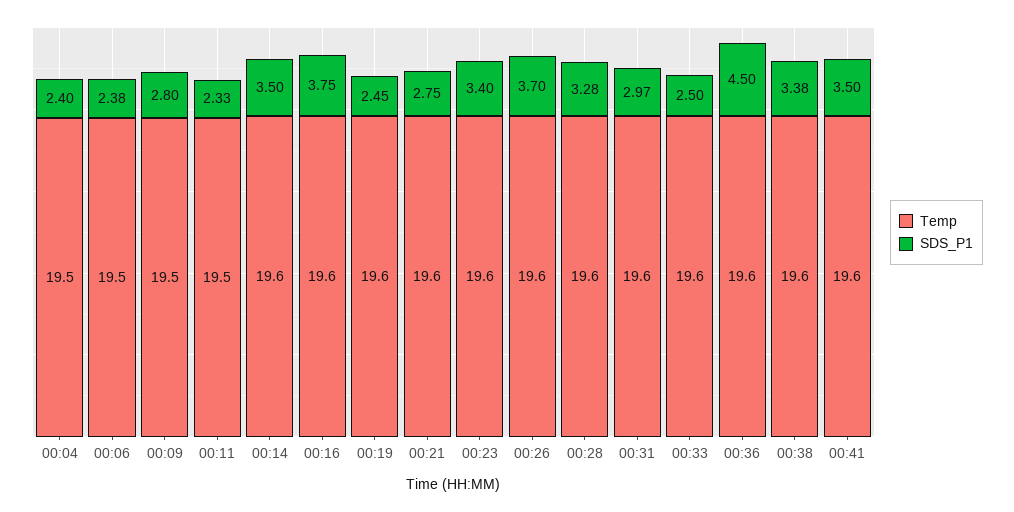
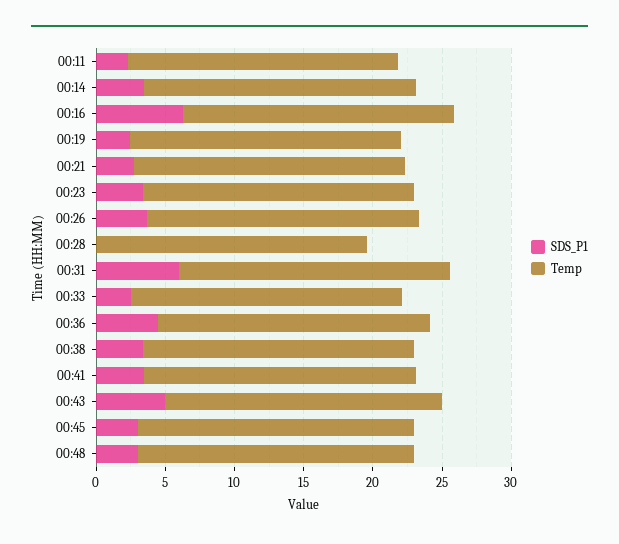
Temp, 00:04: 19.5 -> none
SDS_P1, 00:04: 2.4 -> none
Temp, 00:06: 19.5 -> none
SDS_P1, 00:06: 2.38 -> none
Temp, 00:09: 19.5 -> none
SDS_P1, 00:09: 2.8 -> none
SDS_P1, 00:16: 3.75 -> 6
SDS_P1, 00:28: 3.28 -> 0
SDS_P1, 00:31: 2.97 -> 6
SDS_P1, 00:43: none -> 5
Temp, 00:43: none -> 20
SDS_P1, 00:45: none -> 3
Temp, 00:45: none -> 20
SDS_P1, 00:48: none -> 3
Temp, 00:48: none -> 20

